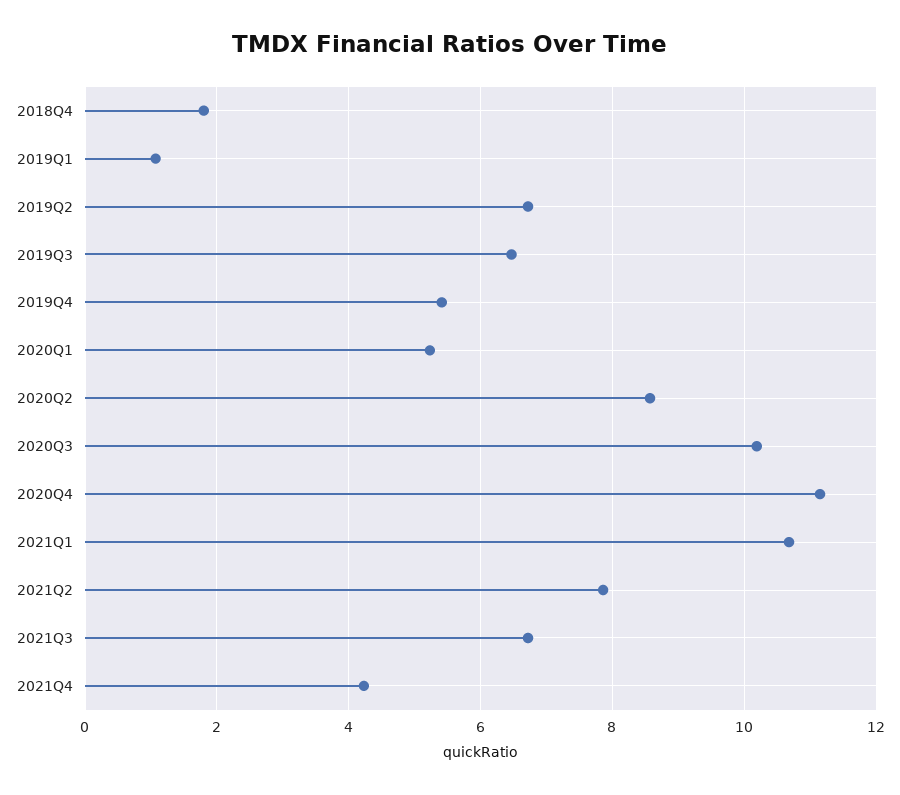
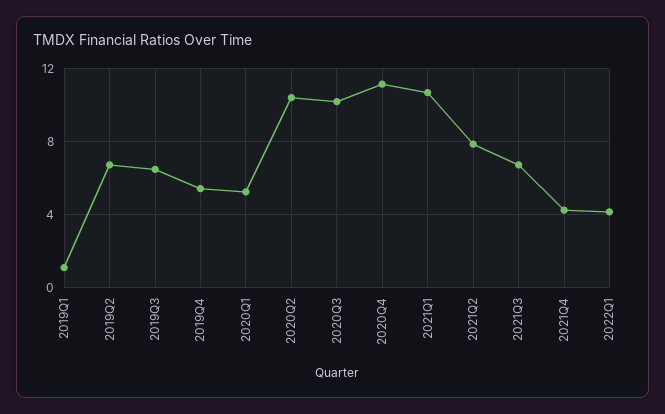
2018Q4: 1.8 -> none
2020Q2: 8.6 -> 10.5
2022Q1: none -> 4

